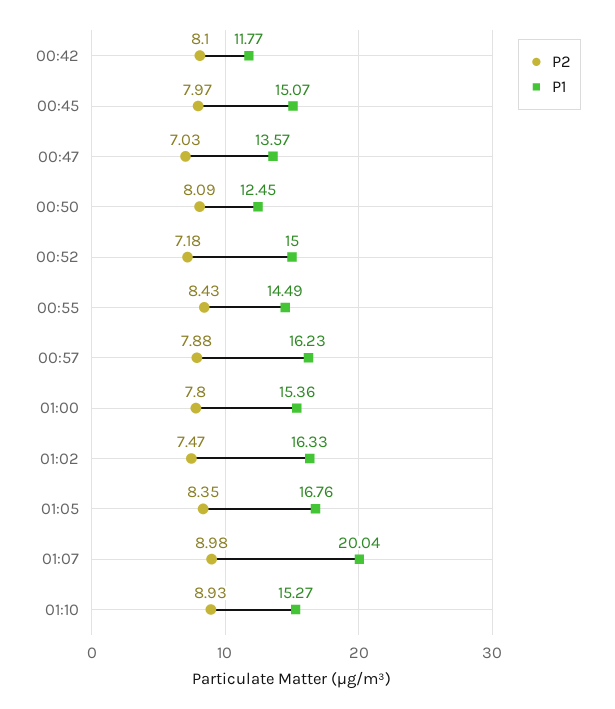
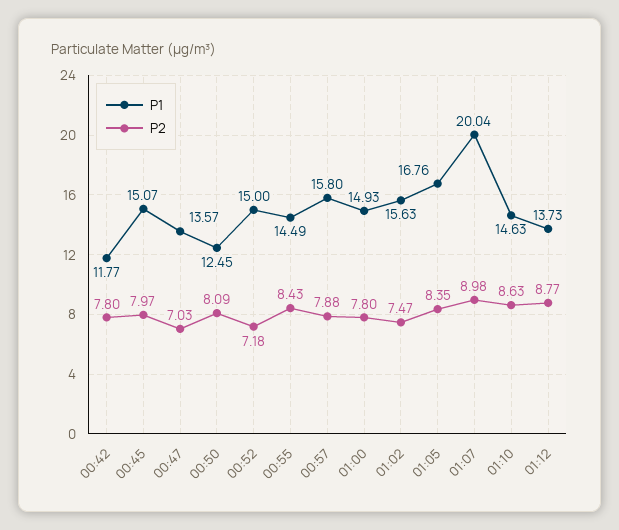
P2, 00:42: 8.1 -> 7.8
P1, 00:57: 16.23 -> 15.8
P1, 01:00: 15.36 -> 14.93
P1, 01:02: 16.33 -> 15.63
P2, 01:10: 8.93 -> 8.63
P1, 01:10: 15.27 -> 14.63
P1, 01:12: none -> 13.73
P2, 01:12: none -> 8.77

